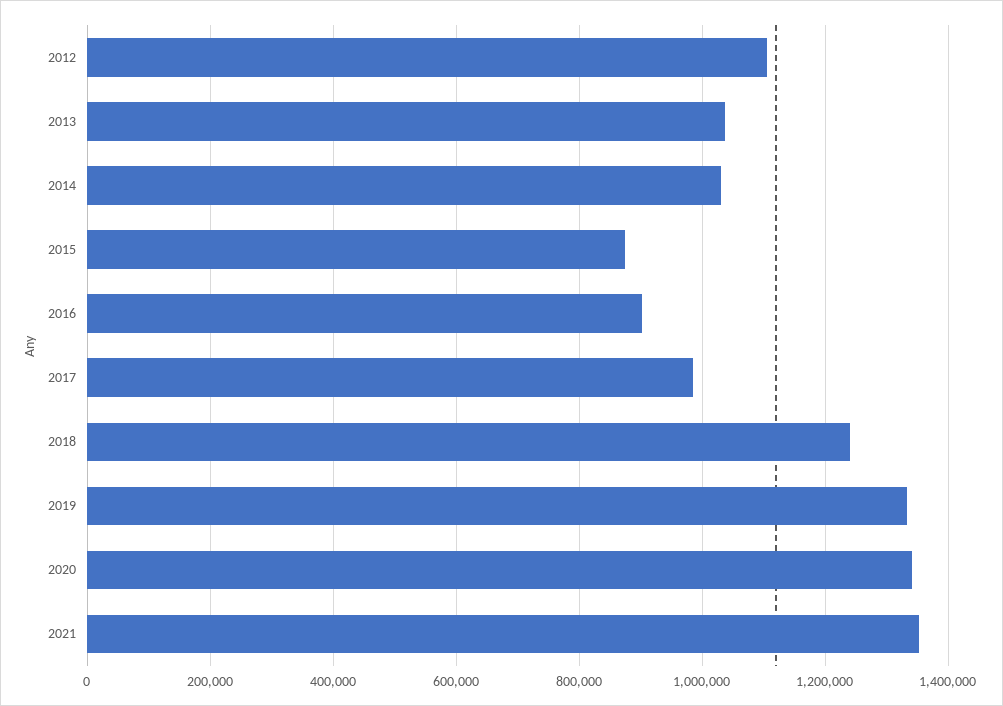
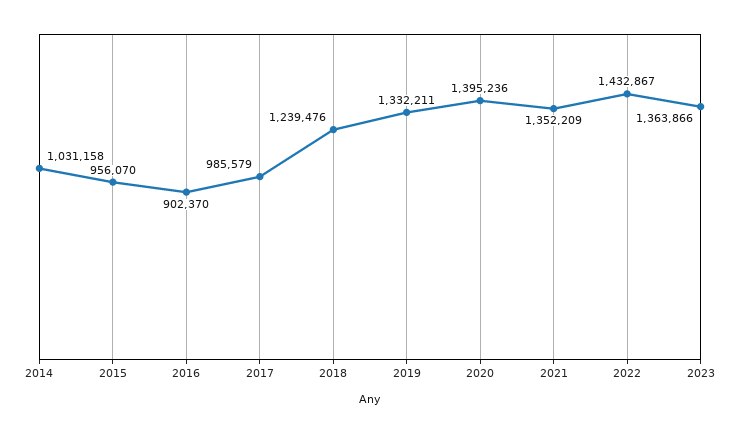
2012: 1100000 -> none
2013: 1040000 -> none
2015: 880000 -> 956070
2020: 1340000 -> 1395236
2022: none -> 1432867
2023: none -> 1363866

